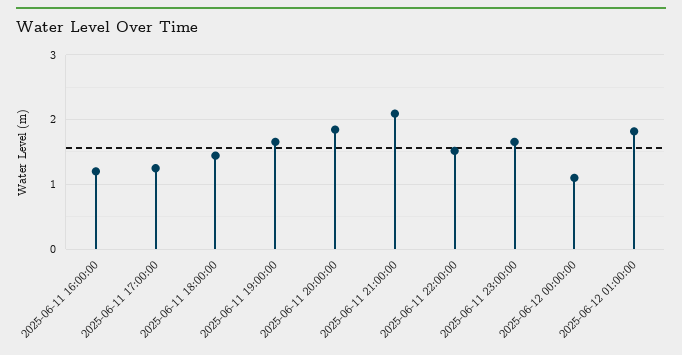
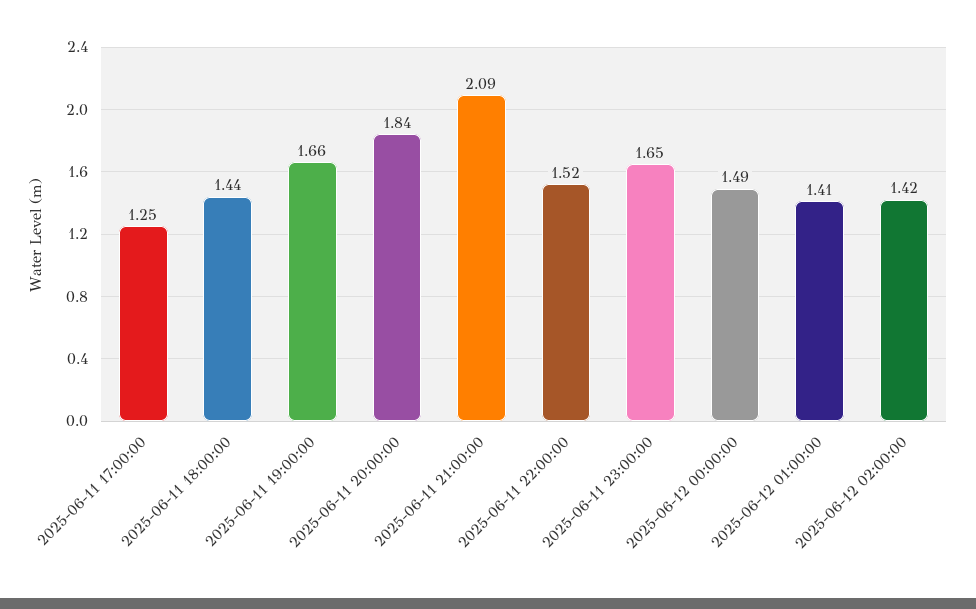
2025-06-11 16:00:00: 1.2 -> none
2025-06-12 00:00:00: 1.1 -> 1.49
2025-06-12 01:00:00: 1.8 -> 1.41
2025-06-12 02:00:00: none -> 1.42

